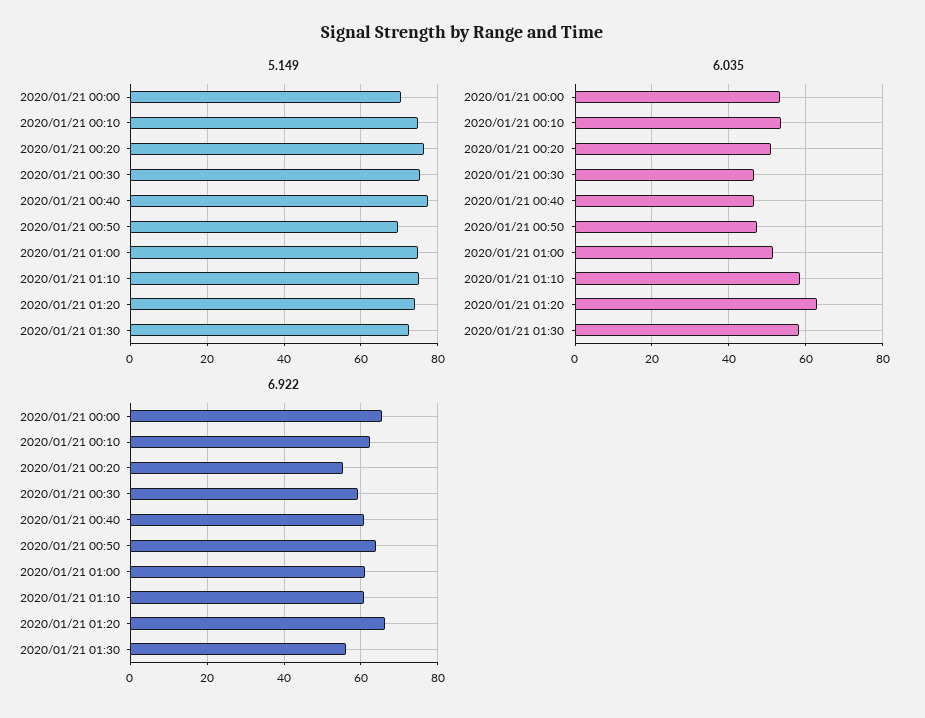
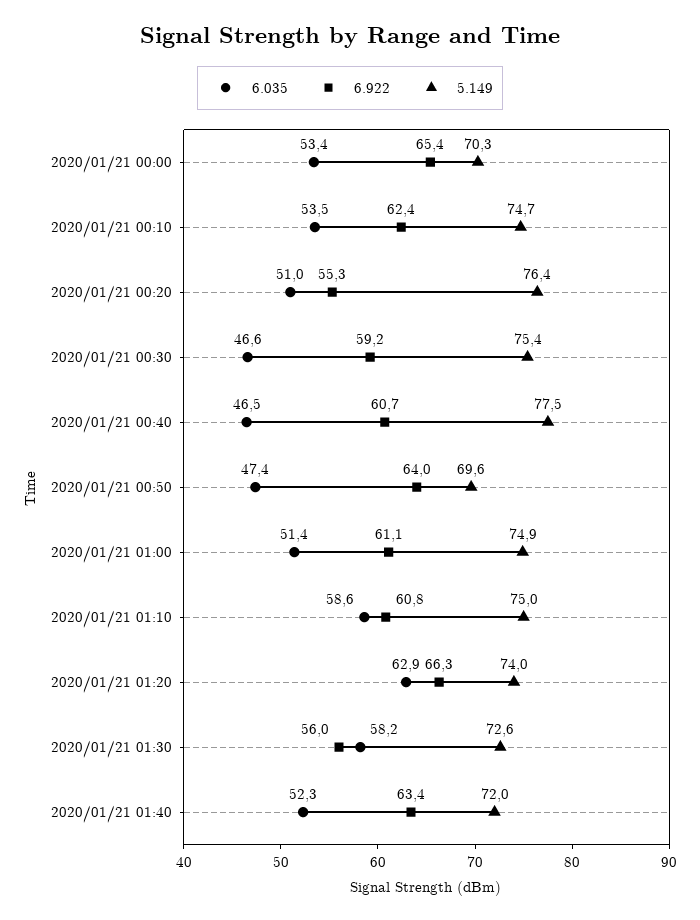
6.035, 2020/01/21 01:40: none -> 52.3
6.922, 2020/01/21 01:40: none -> 63.4
5.149, 2020/01/21 01:40: none -> 72

